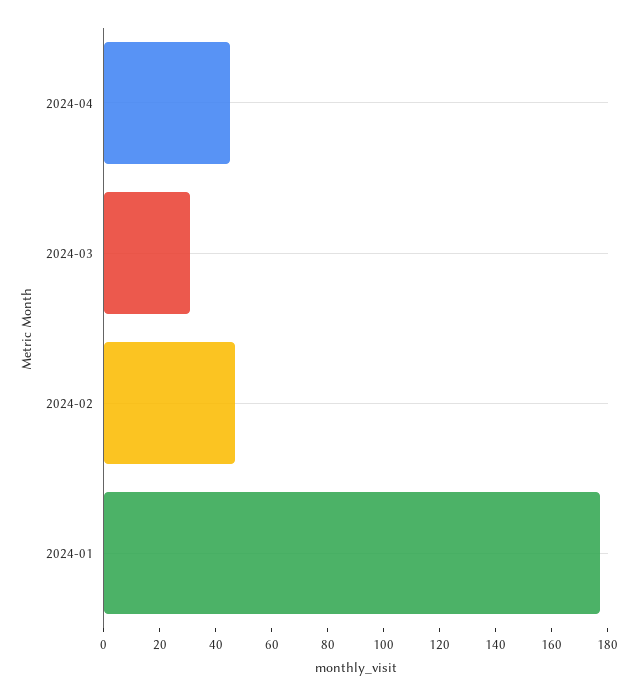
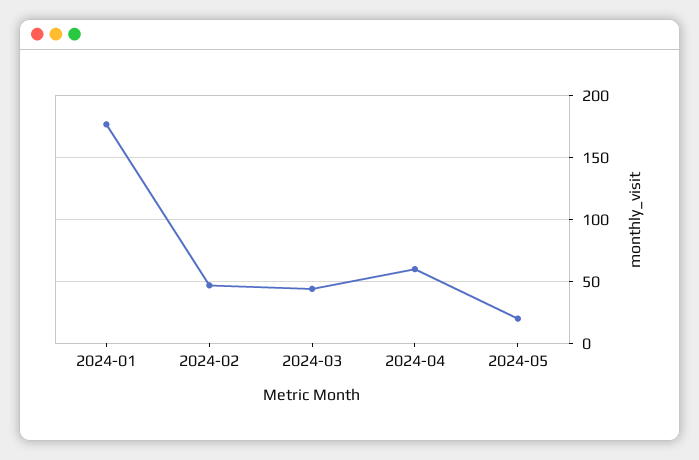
2024-04: 45 -> 60
2024-03: 30 -> 45
2024-05: none -> 20

